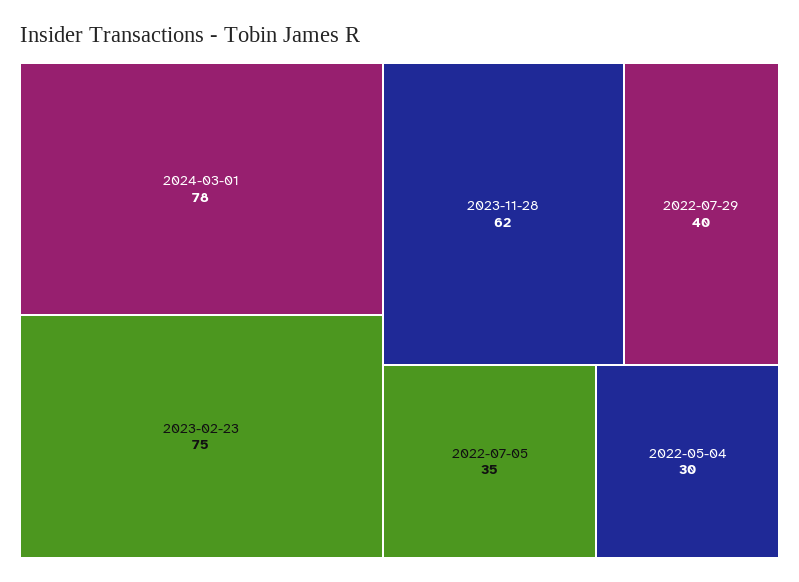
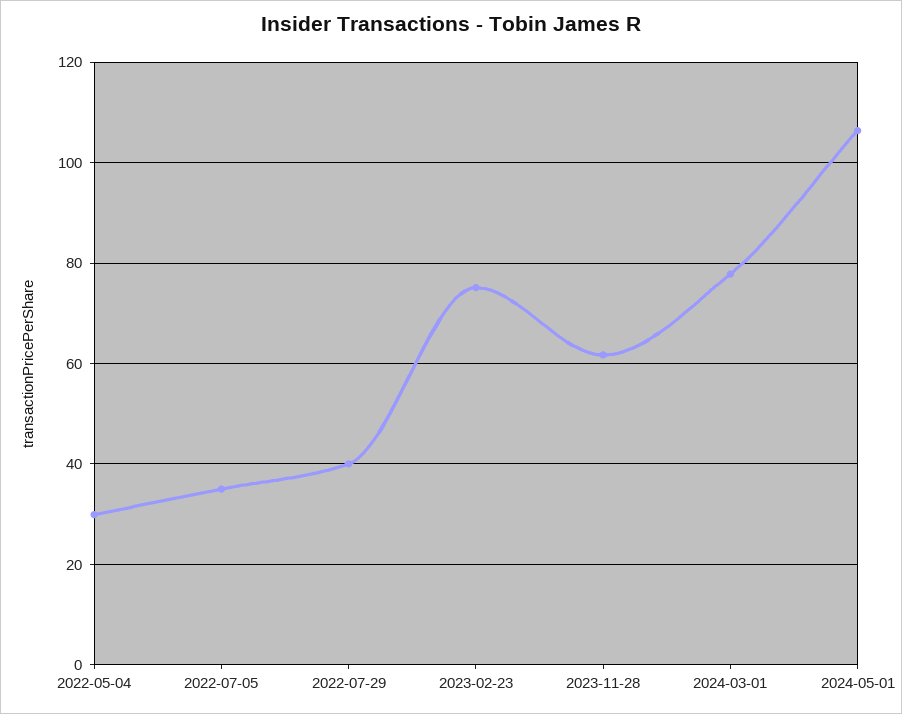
2024-05-01: none -> 106

